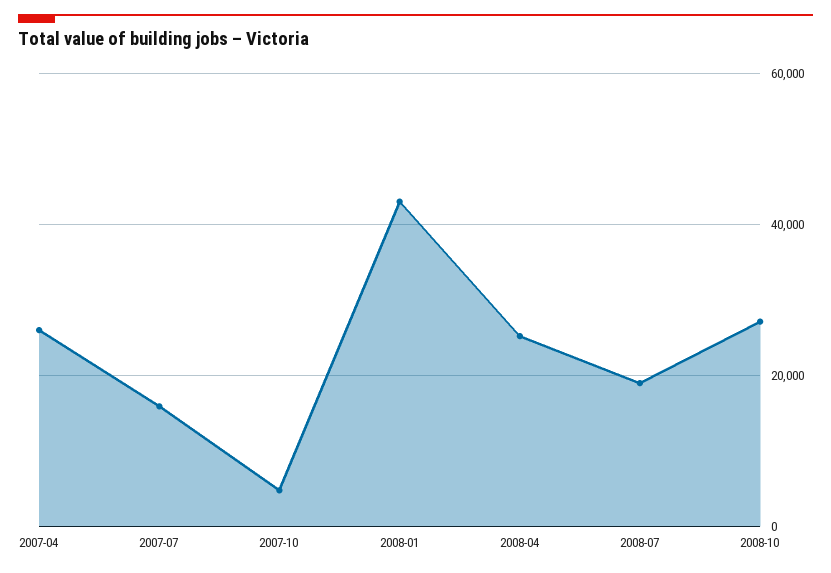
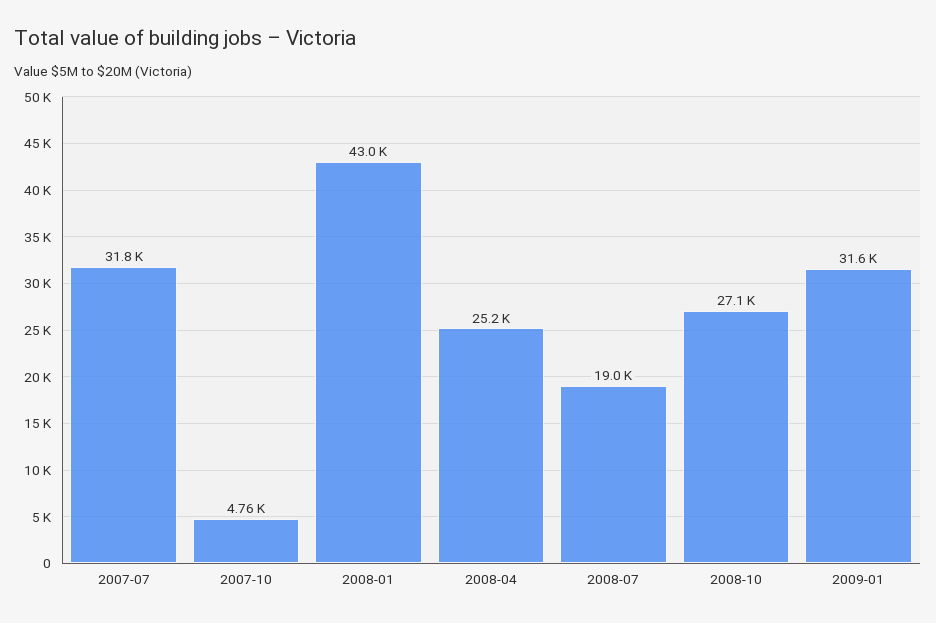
2007-04: 26000 -> none
2007-07: 16000 -> 31800
2009-01: none -> 31600

